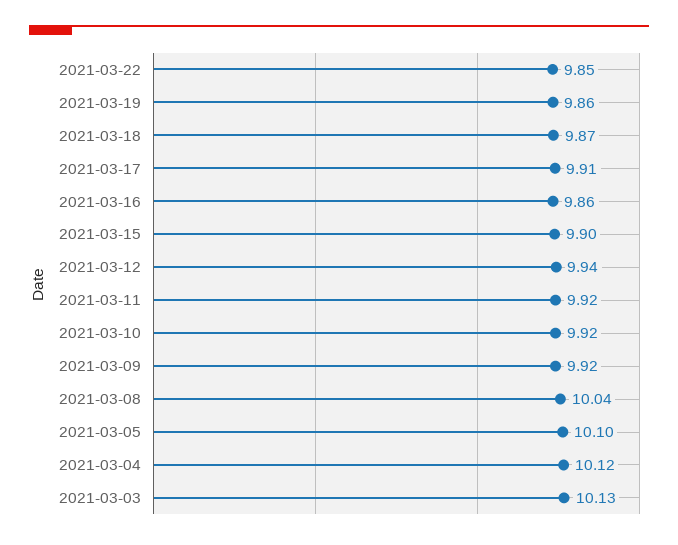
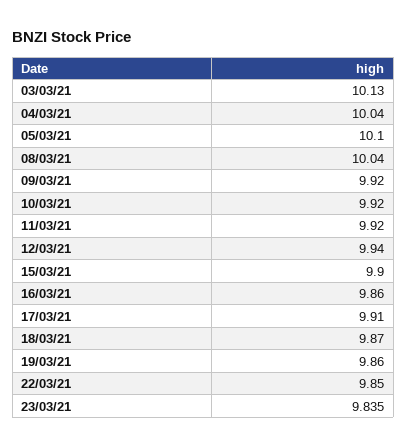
2021-03-04: 10.12 -> 10.04
23/03/21: none -> 9.835

